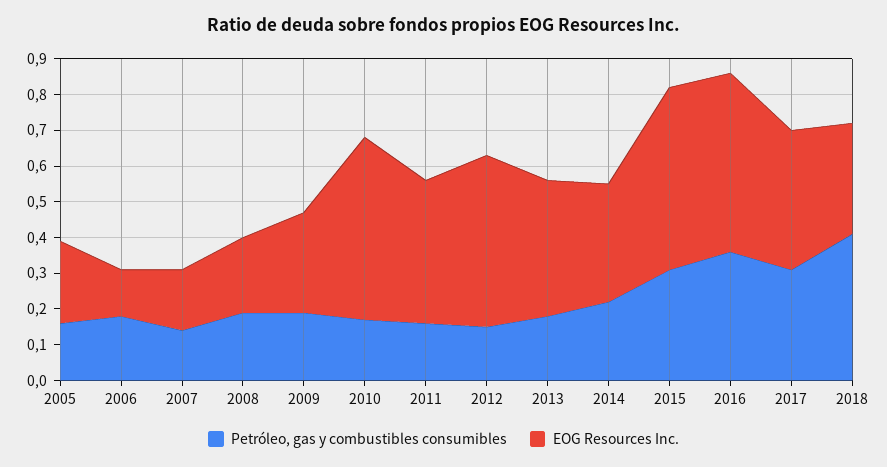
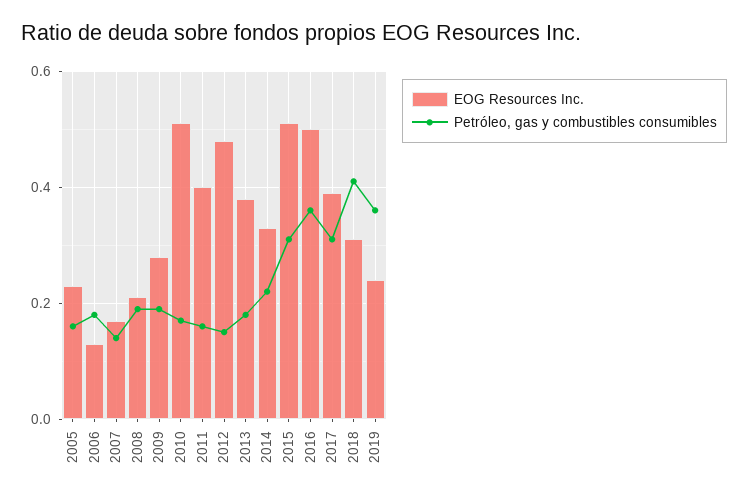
EOG Resources Inc., 2019: none -> 0.25
Petróleo, gas y combustibles consumibles, 2019: none -> 0.35

